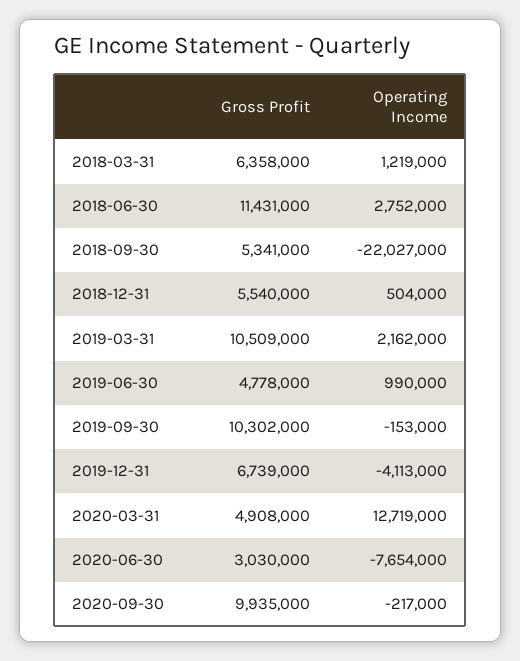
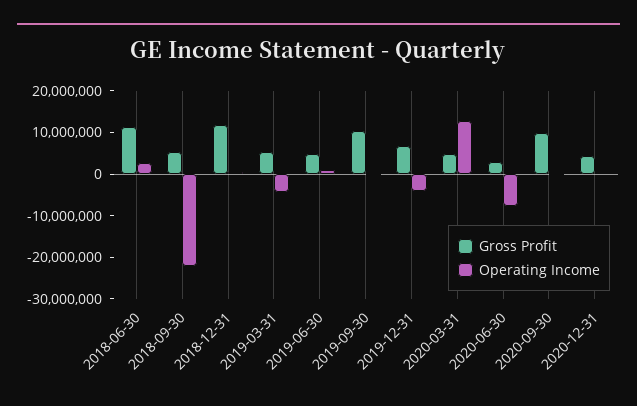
Gross Profit, 2018-03-31: 6358000 -> none
Operating Income, 2018-03-31: 1219000 -> none
Gross Profit, 2018-12-31: 5540000 -> 12000000
Gross Profit, 2019-03-31: 10509000 -> 6000000
Operating Income, 2019-03-31: 2162000 -> -4000000
Gross Profit, 2020-12-31: none -> 4000000
Operating Income, 2020-12-31: none -> 0

